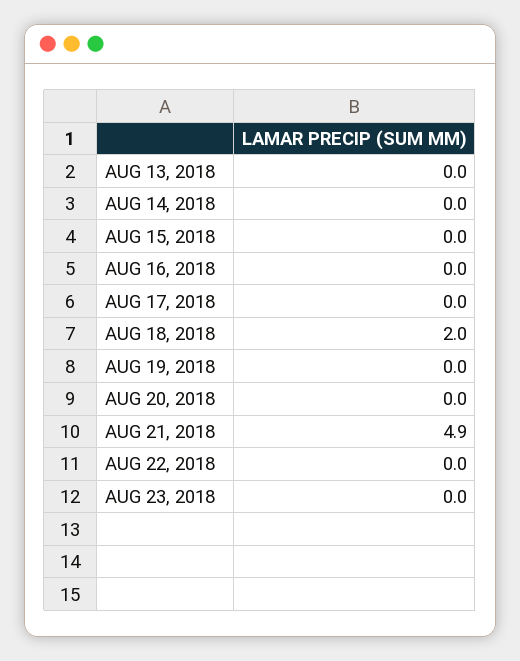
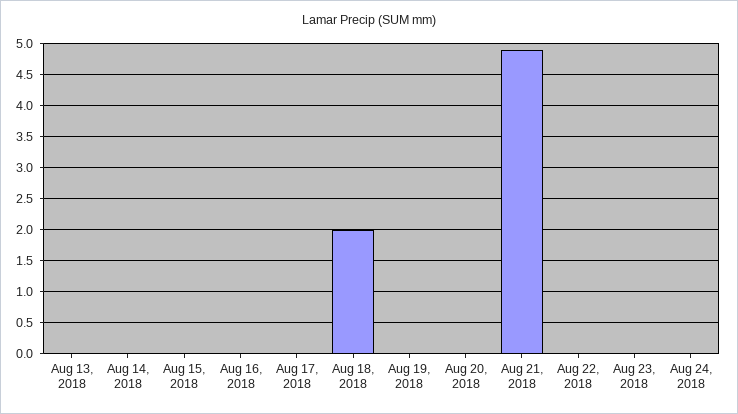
Aug 24, 2018: none -> 0

